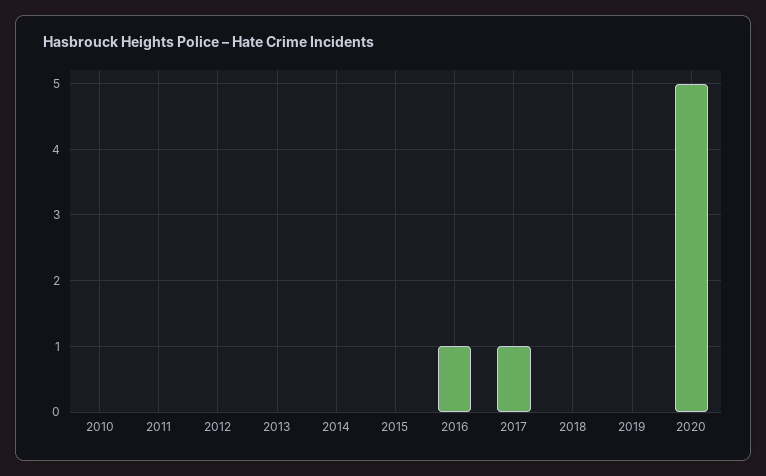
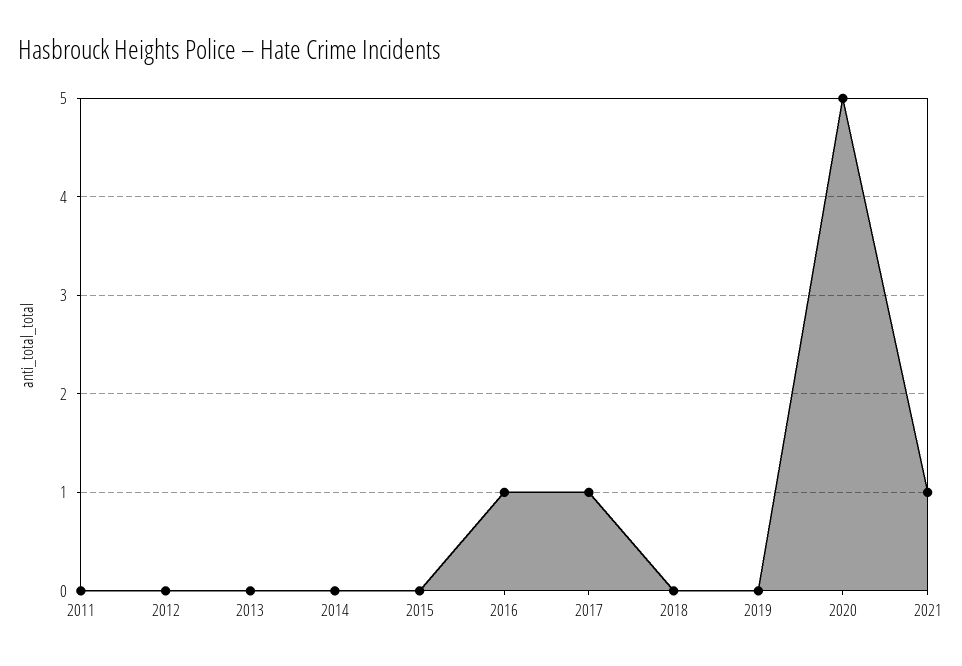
2010: 0 -> none
2021: none -> 1

